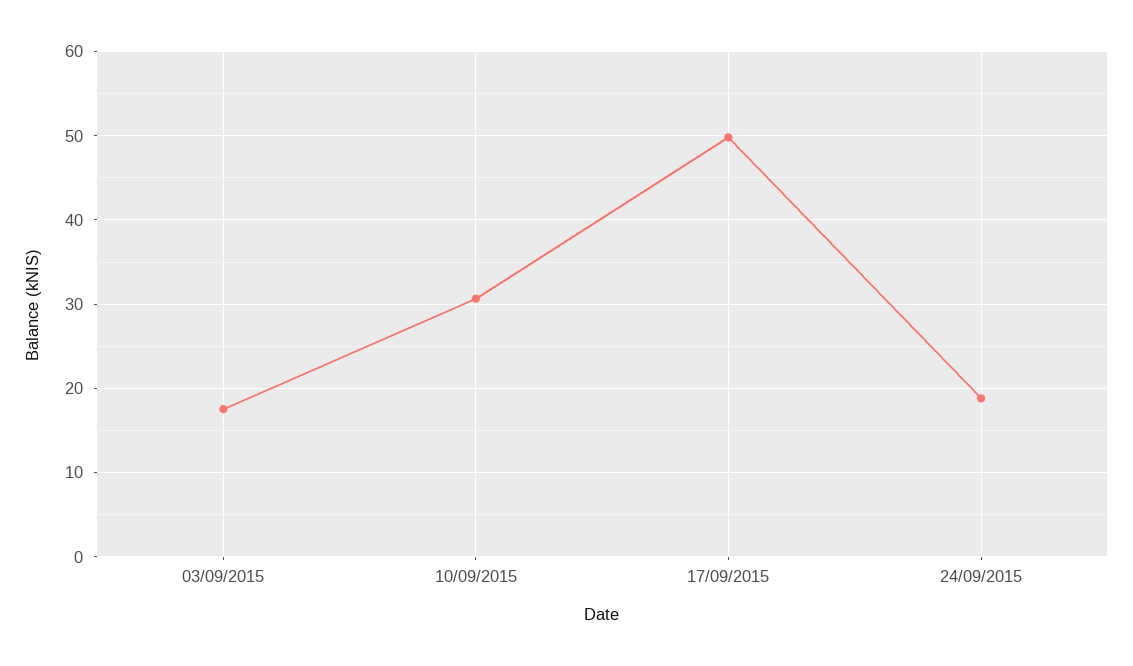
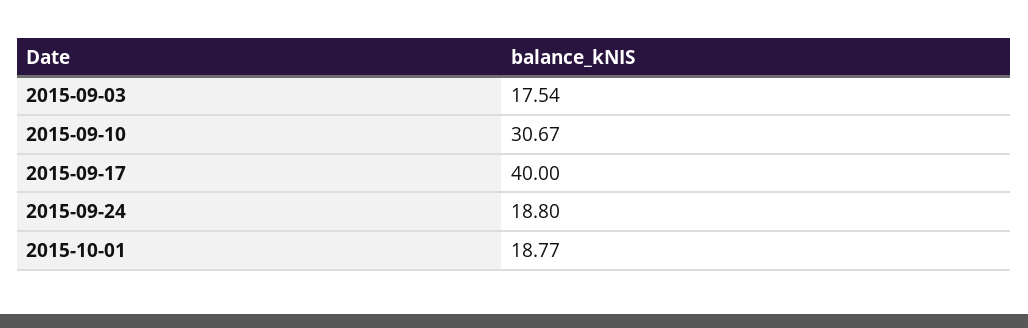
17/09/2015: 50 -> 40
2015-10-01: none -> 18.77

